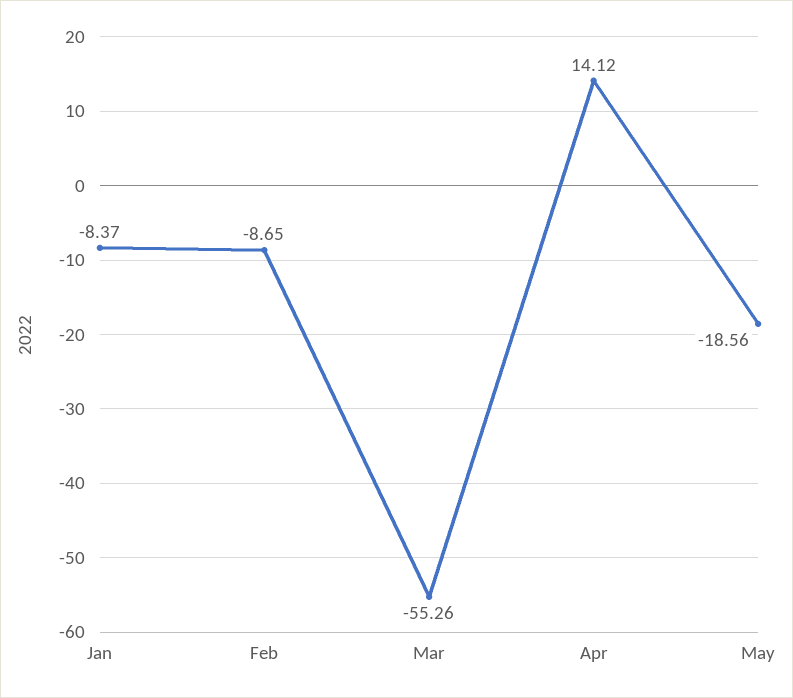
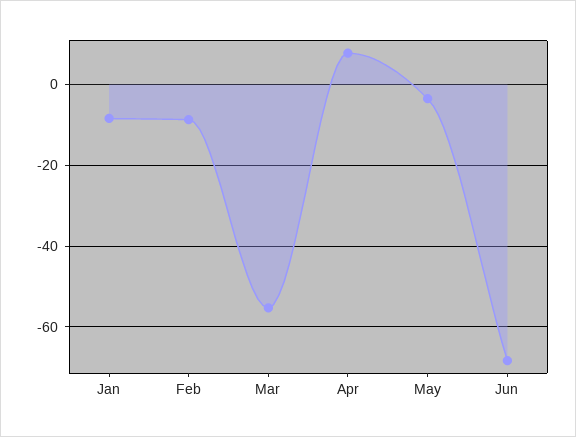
Apr: 14.12 -> 8
May: -18.56 -> -4
Jun: none -> -68

